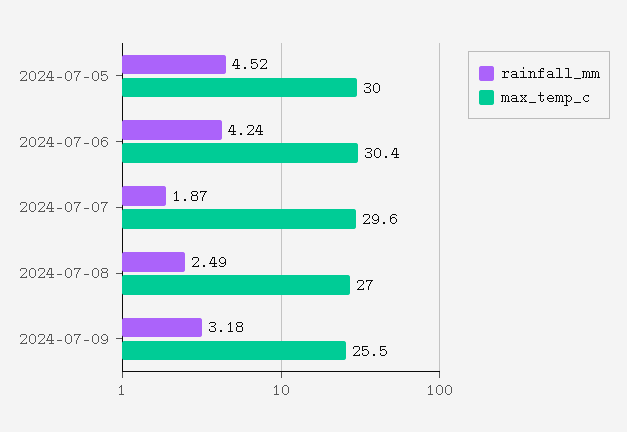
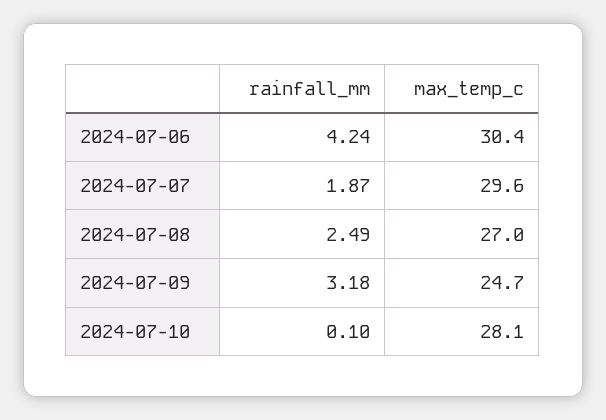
rainfall_mm, 2024-07-05: 4.52 -> none
max_temp_c, 2024-07-05: 30 -> none
max_temp_c, 2024-07-09: 25.5 -> 24.7
rainfall_mm, 2024-07-10: none -> 0.1
max_temp_c, 2024-07-10: none -> 28.1

